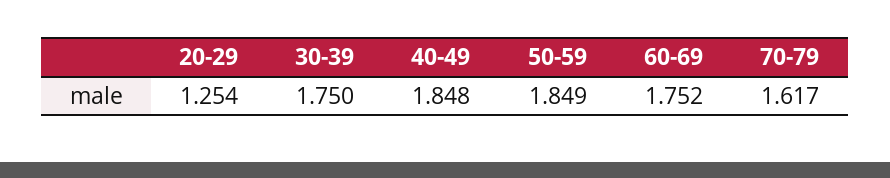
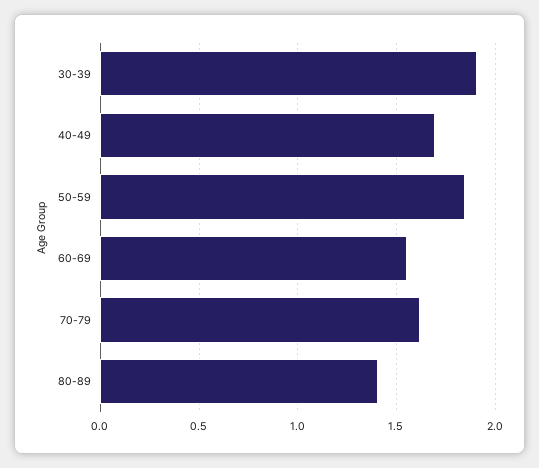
20-29: 1.254 -> none
30-39: 1.75 -> 1.9
40-49: 1.848 -> 1.7
60-69: 1.752 -> 1.55
80-89: none -> 1.4

